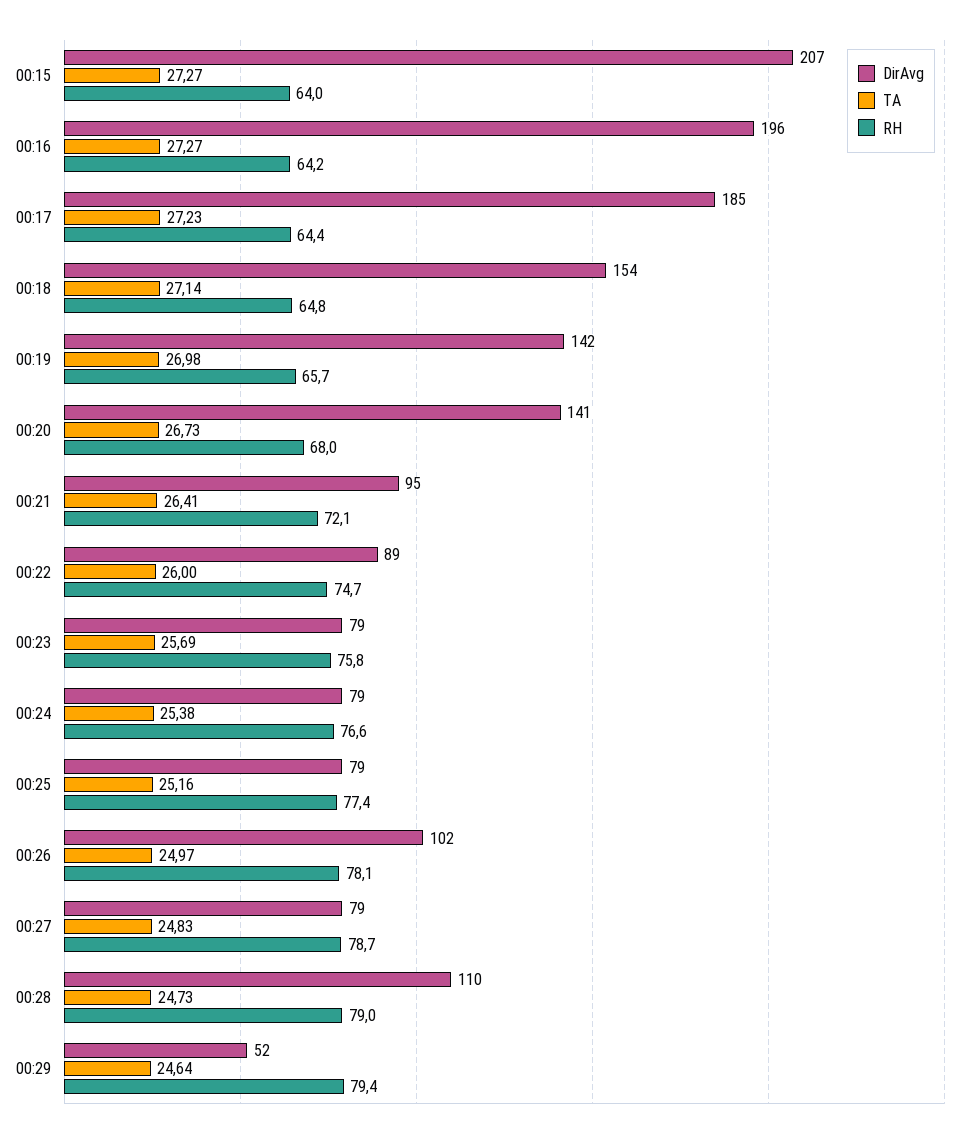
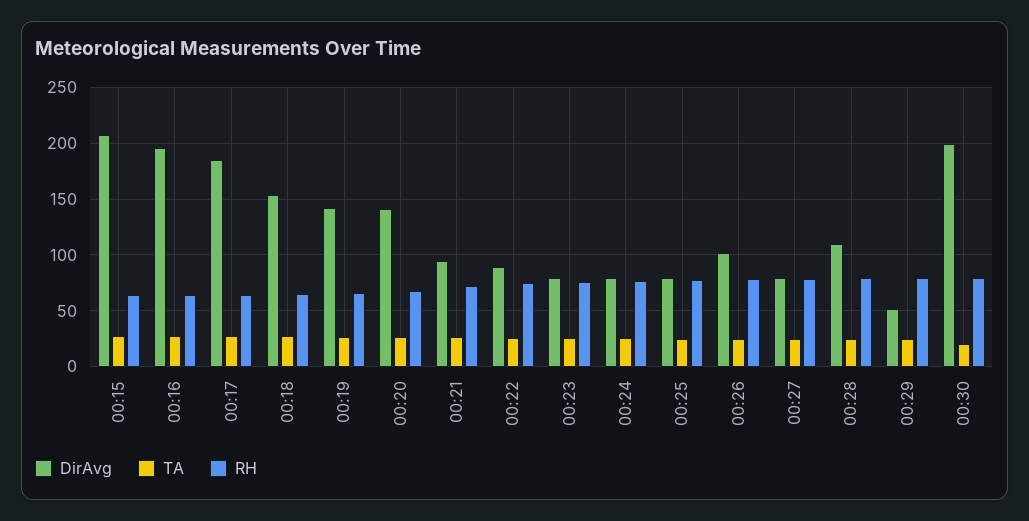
DirAvg, 00:30: none -> 200
TA, 00:30: none -> 20
RH, 00:30: none -> 80

